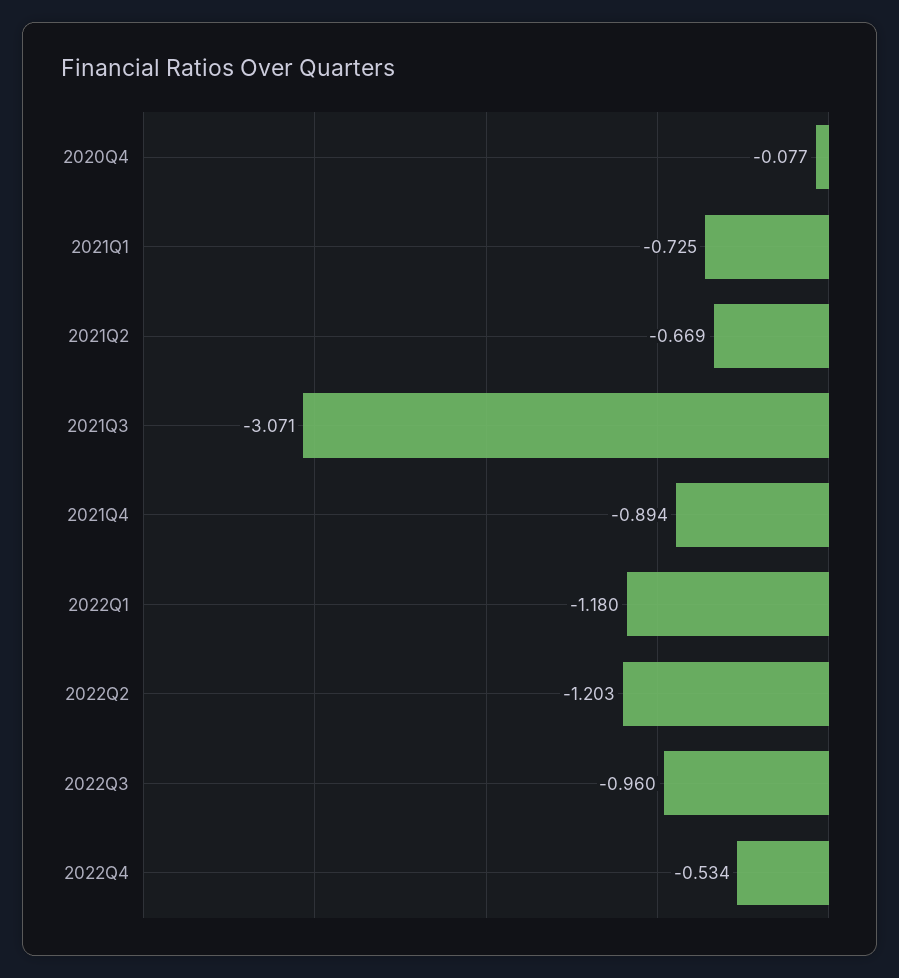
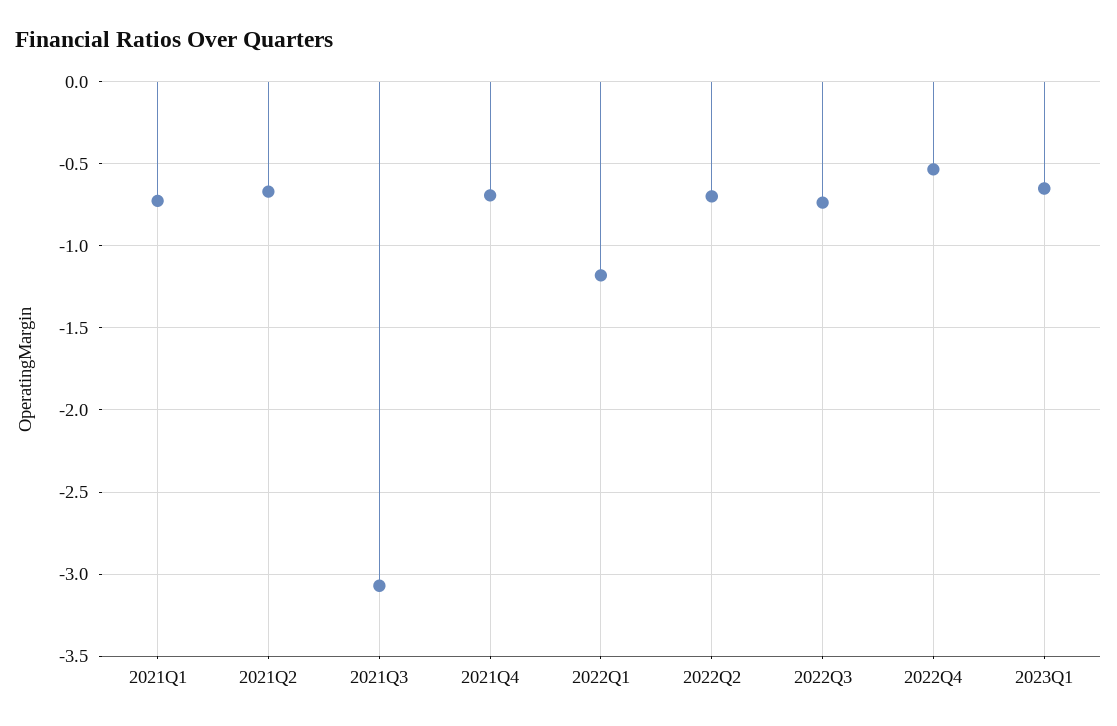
2020Q4: -0.077 -> none
2021Q4: -0.894 -> -0.7
2022Q2: -1.203 -> -0.7
2022Q3: -0.96 -> -0.75
2023Q1: none -> -0.65

